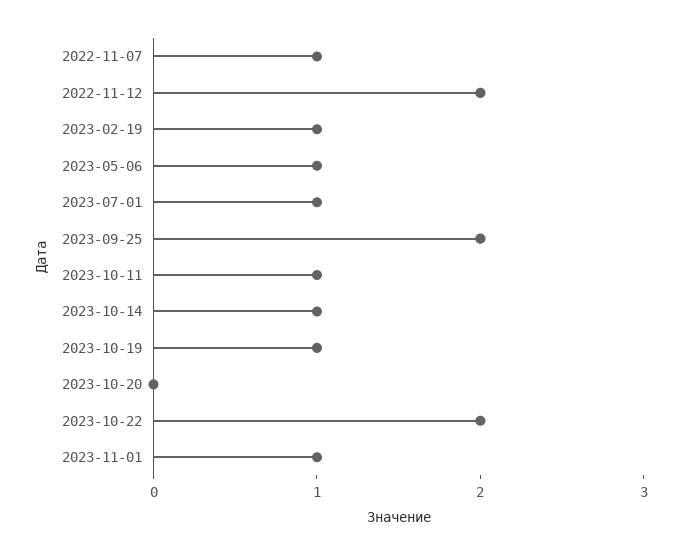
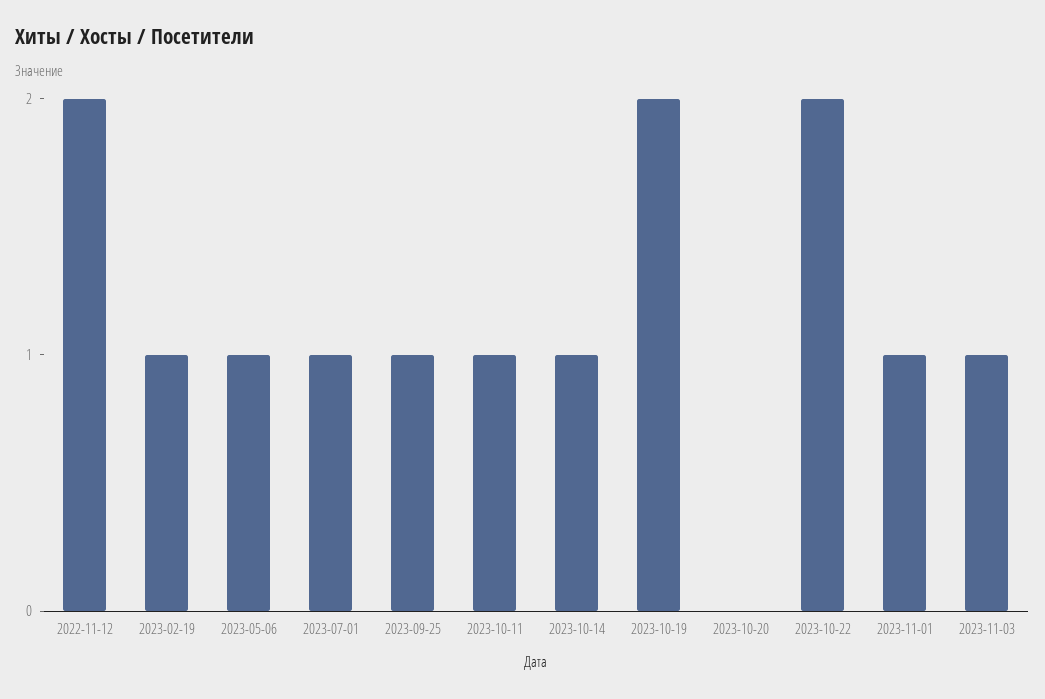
2022-11-07: 1 -> none
2023-09-25: 2 -> 1
2023-10-19: 1 -> 2
2023-11-03: none -> 1

